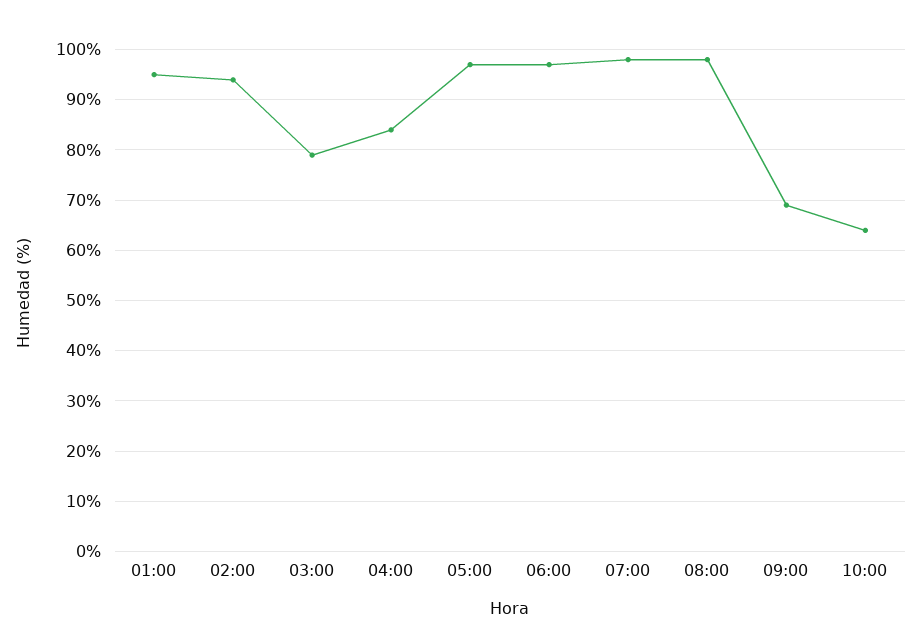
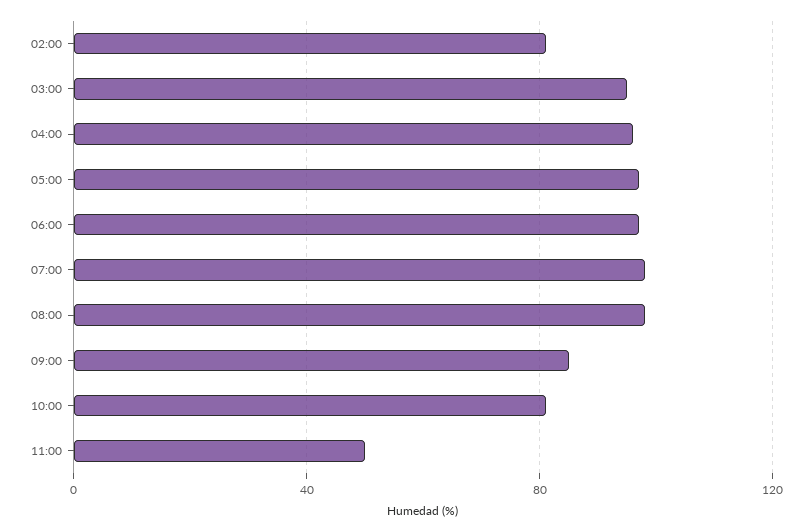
01:00: 95 -> none
02:00: 95 -> 80
03:00: 80 -> 95
04:00: 85 -> 95
09:00: 70 -> 85
10:00: 65 -> 80
11:00: none -> 50

